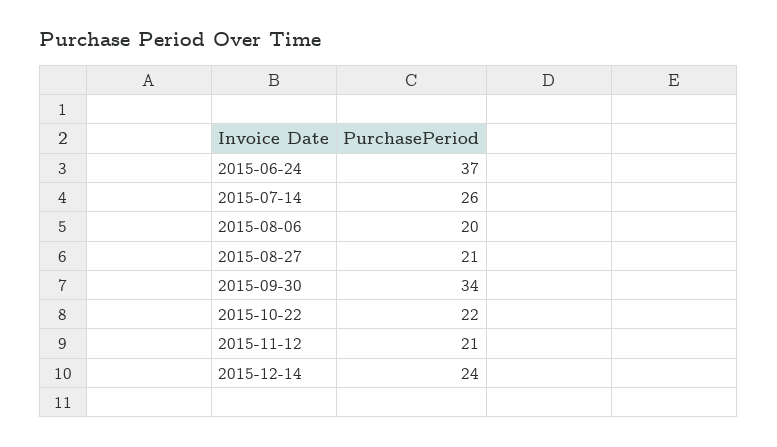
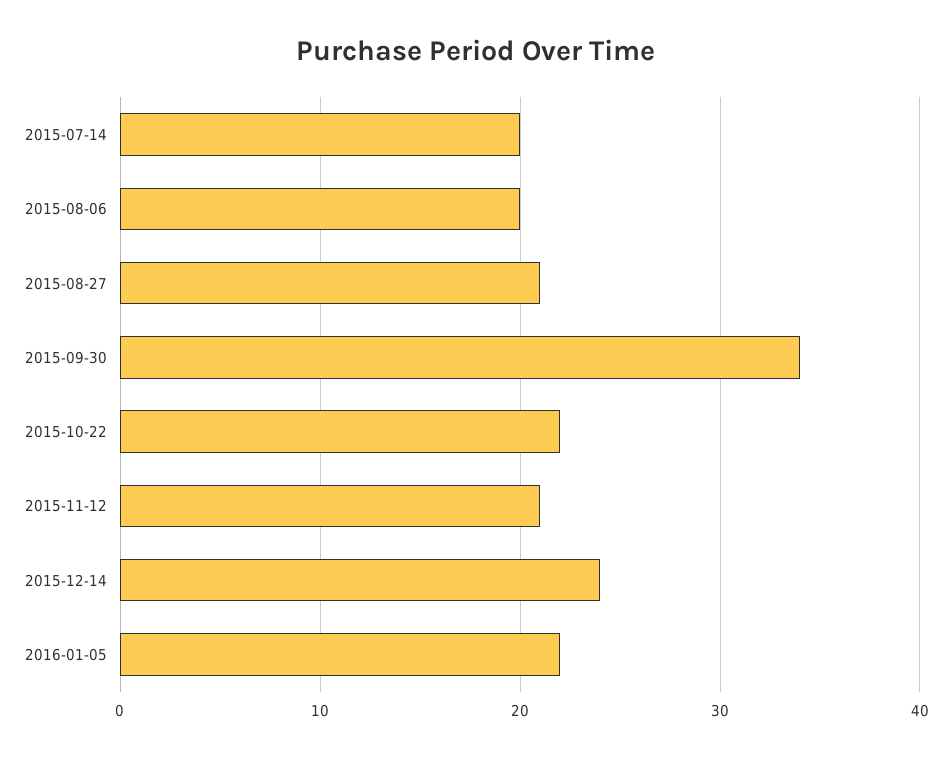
2015-06-24: 37 -> none
2015-07-14: 26 -> 20
2016-01-05: none -> 22

